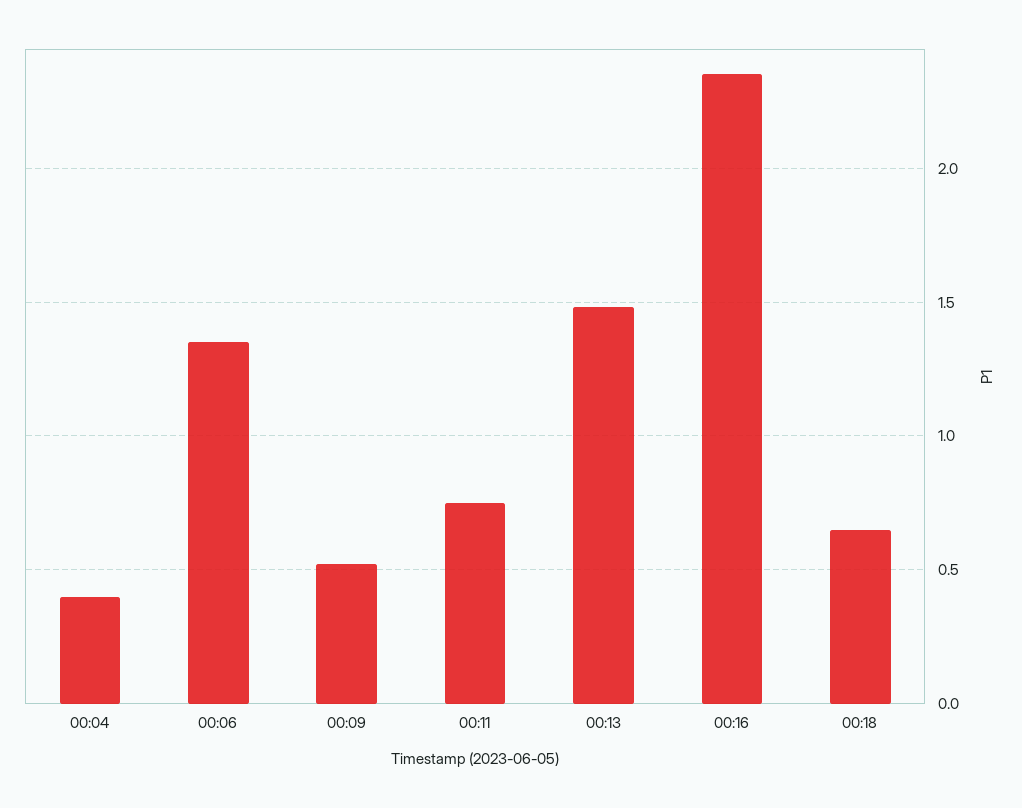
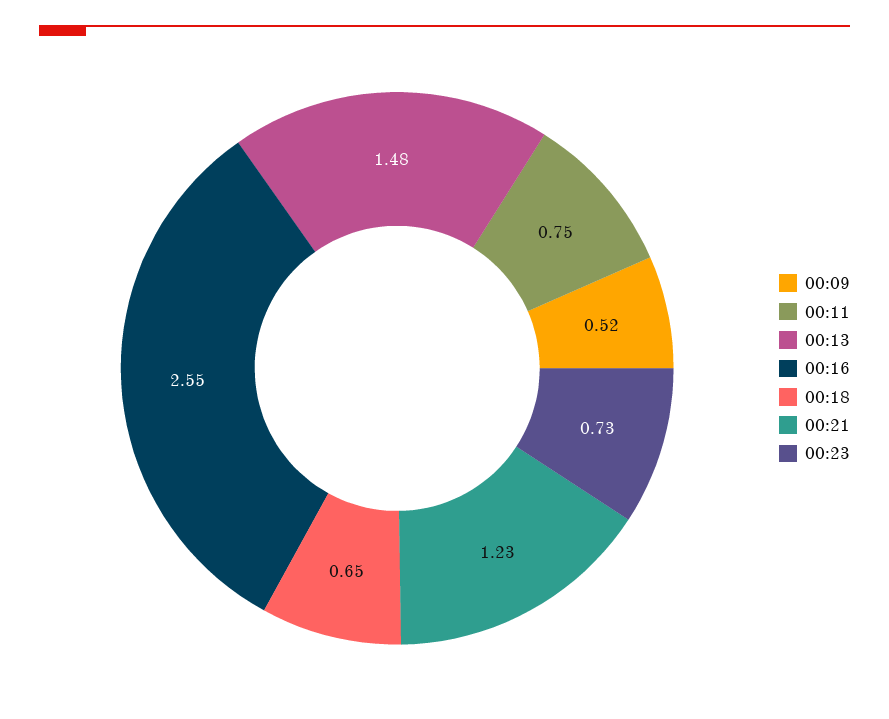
00:04: 0.4 -> none
00:06: 1.35 -> none
00:16: 2.35 -> 2.55
00:21: none -> 1.23
00:23: none -> 0.73

